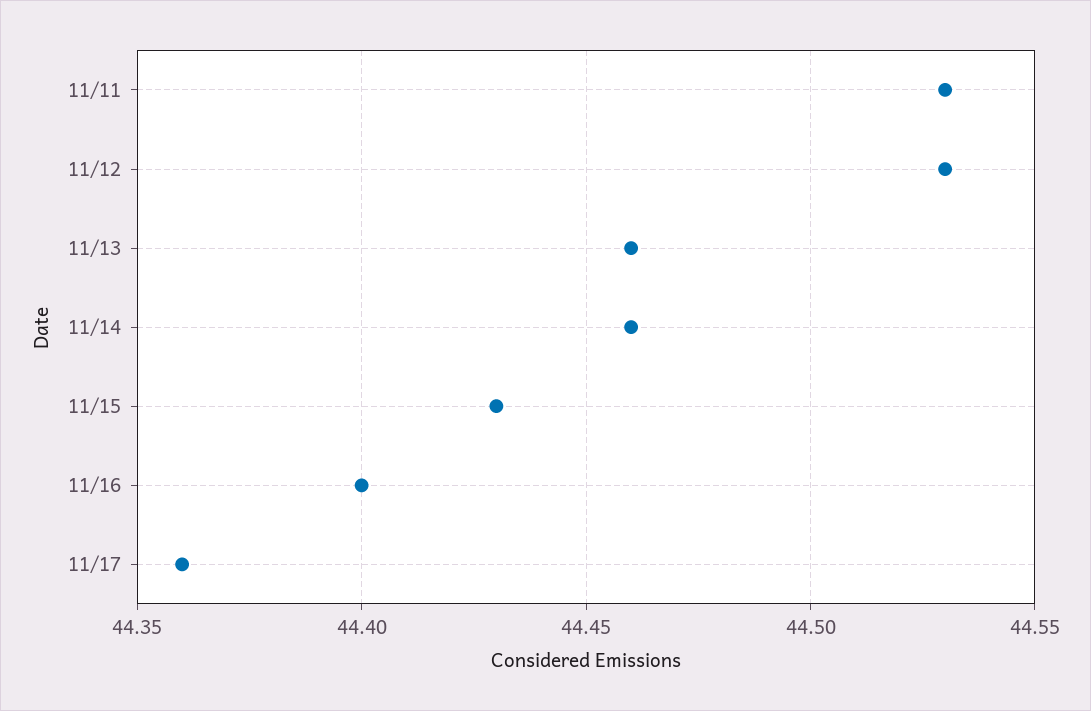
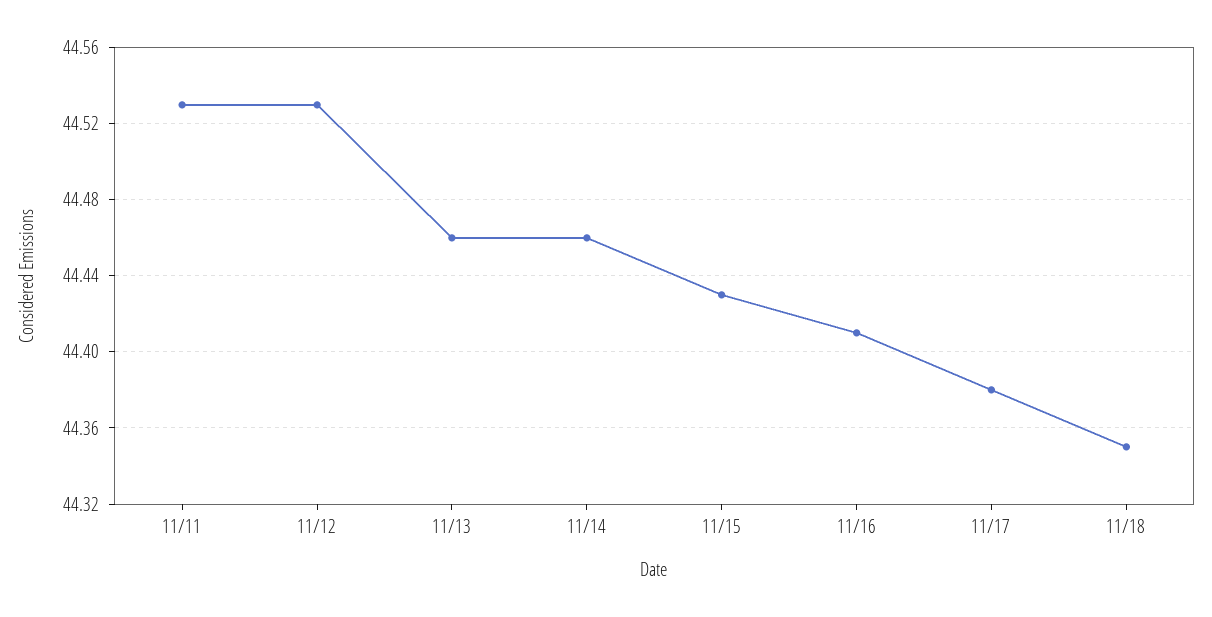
11/16: 44.4 -> 44.41
11/17: 44.36 -> 44.38
11/18: none -> 44.35

